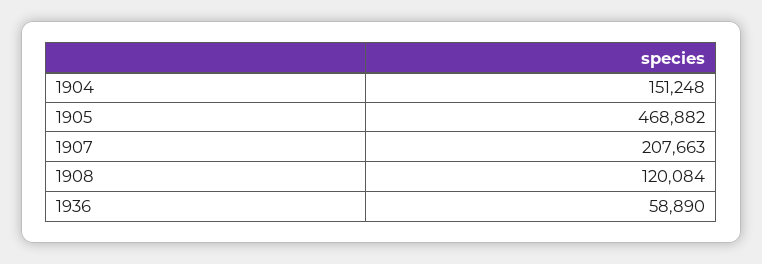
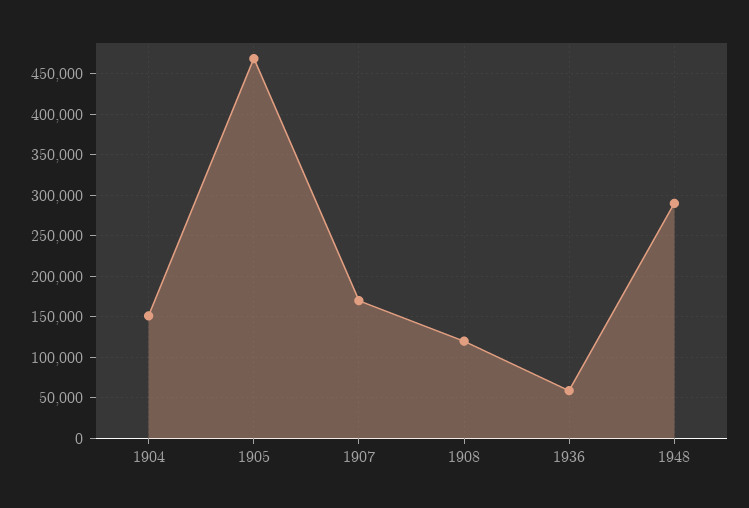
1907: 207663 -> 170000
1948: none -> 290000

